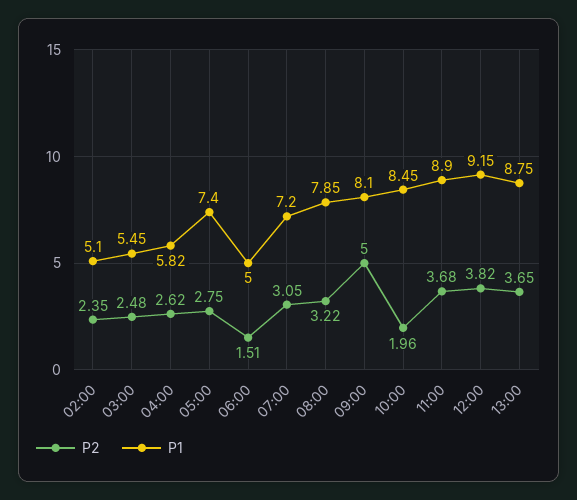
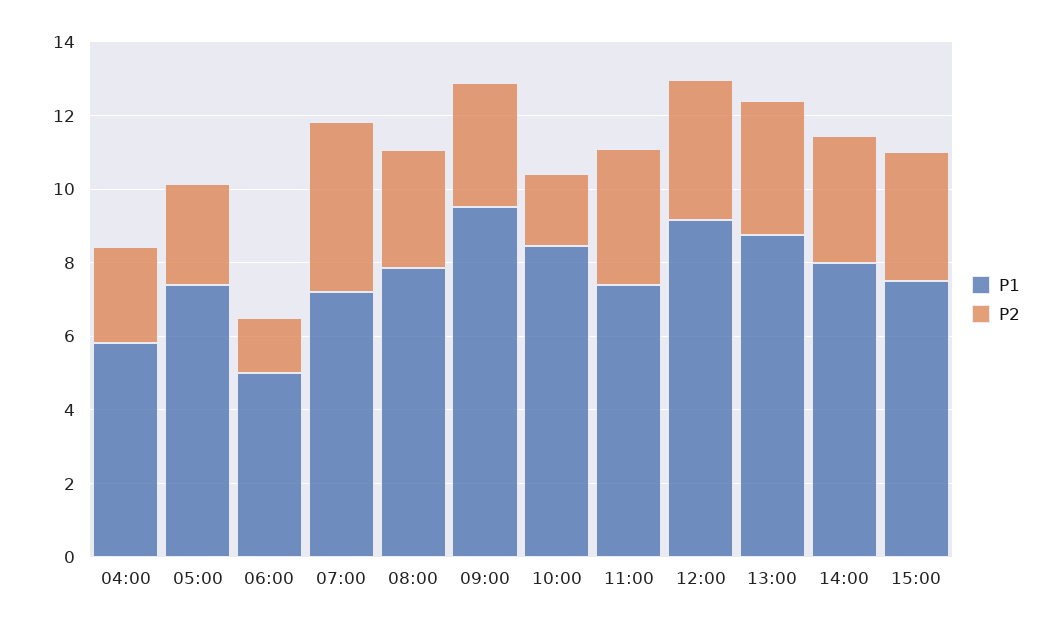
P2, 02:00: 2.35 -> none
P1, 02:00: 5.1 -> none
P2, 03:00: 2.48 -> none
P1, 03:00: 5.45 -> none
P2, 07:00: 3.05 -> 4.5
P2, 09:00: 5 -> 3.5
P1, 09:00: 8.1 -> 9.5
P1, 11:00: 8.9 -> 7.5
P1, 14:00: none -> 8
P2, 14:00: none -> 3.5
P1, 15:00: none -> 7.5
P2, 15:00: none -> 3.5

